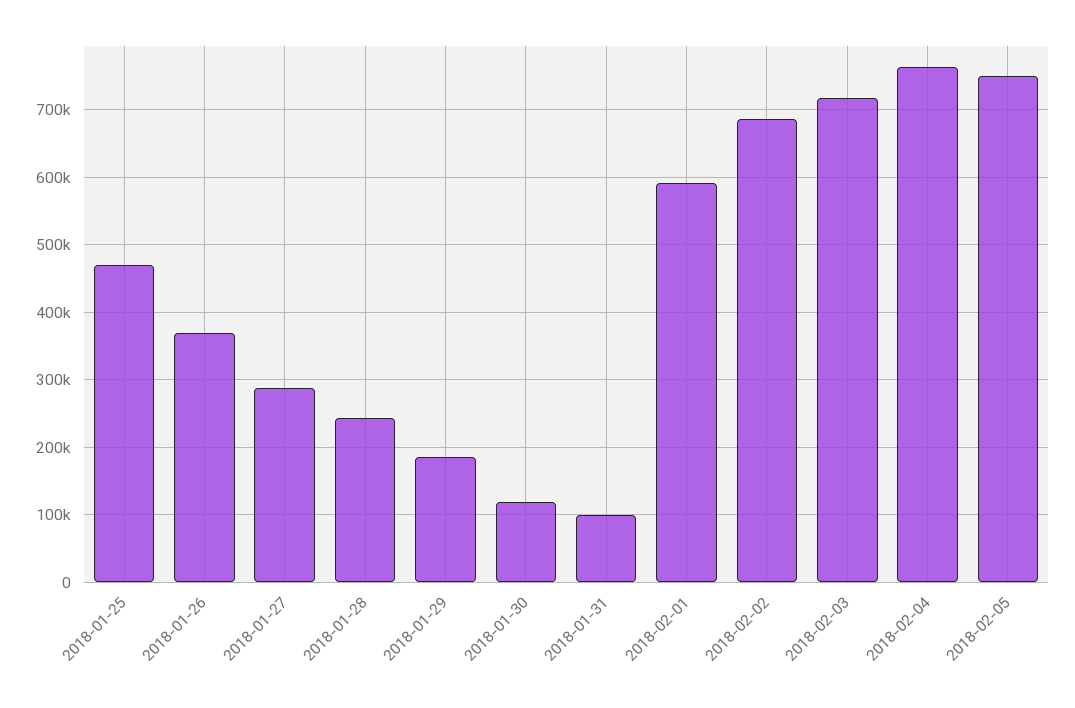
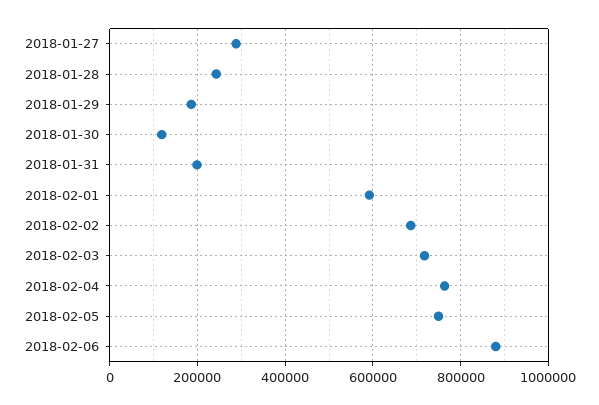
2018-01-25: 470000 -> none
2018-01-26: 370000 -> none
2018-01-31: 100000 -> 200000
2018-02-06: none -> 880000

